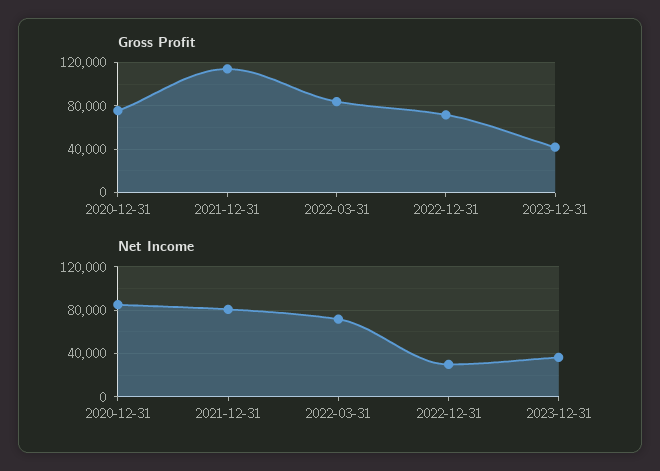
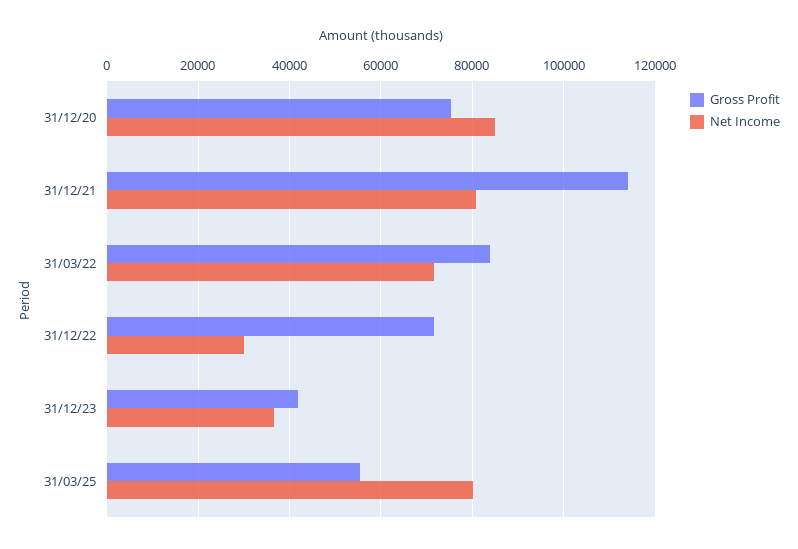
Gross Profit, 31/03/25: none -> 56000
Net Income, 31/03/25: none -> 80000

